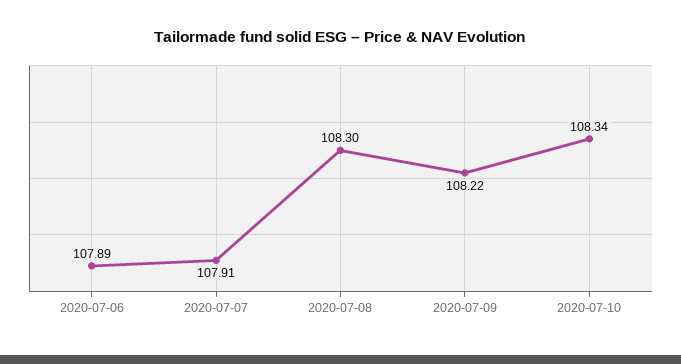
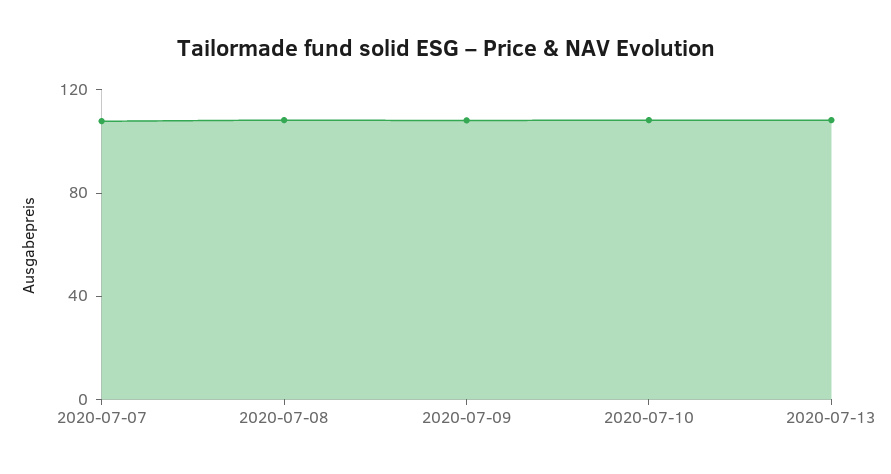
2020-07-06: 107.89 -> none
2020-07-13: none -> 110

